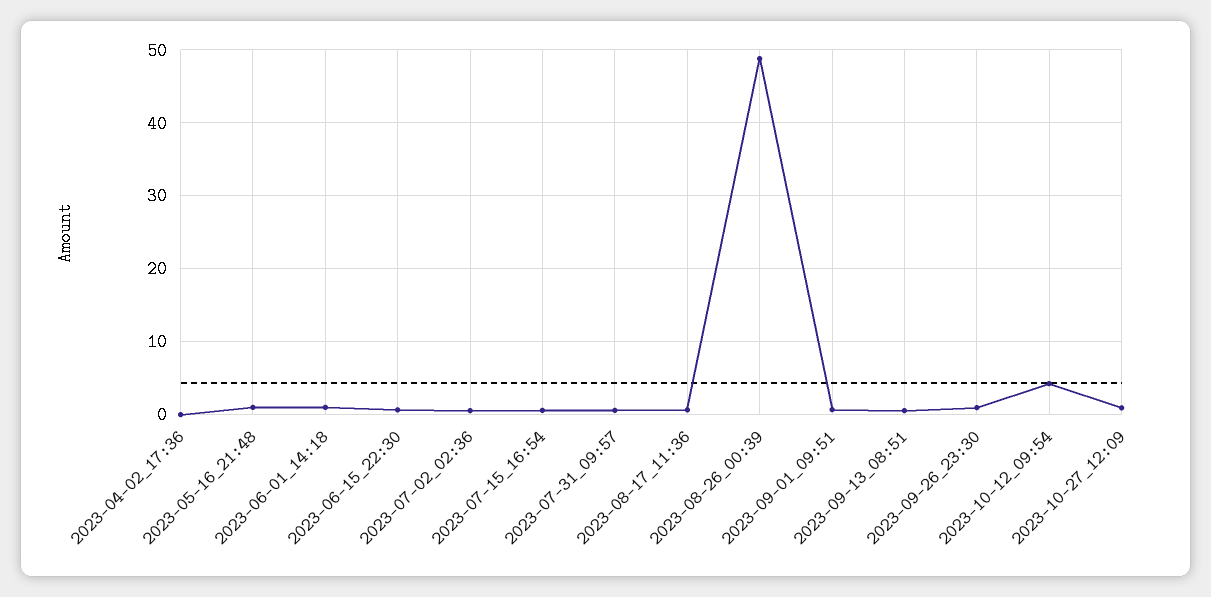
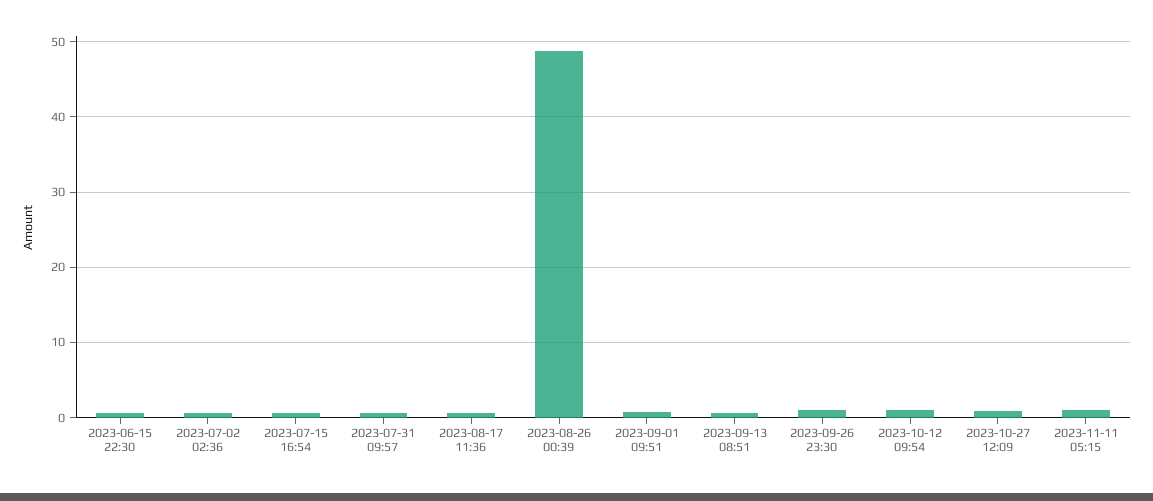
2023-04-02_17:36: 0 -> none
2023-05-16_21:48: 1 -> none
2023-06-01_14:18: 1 -> none
2023-10-12_09:54: 4 -> 1
2023-11-11 05:15: none -> 1

